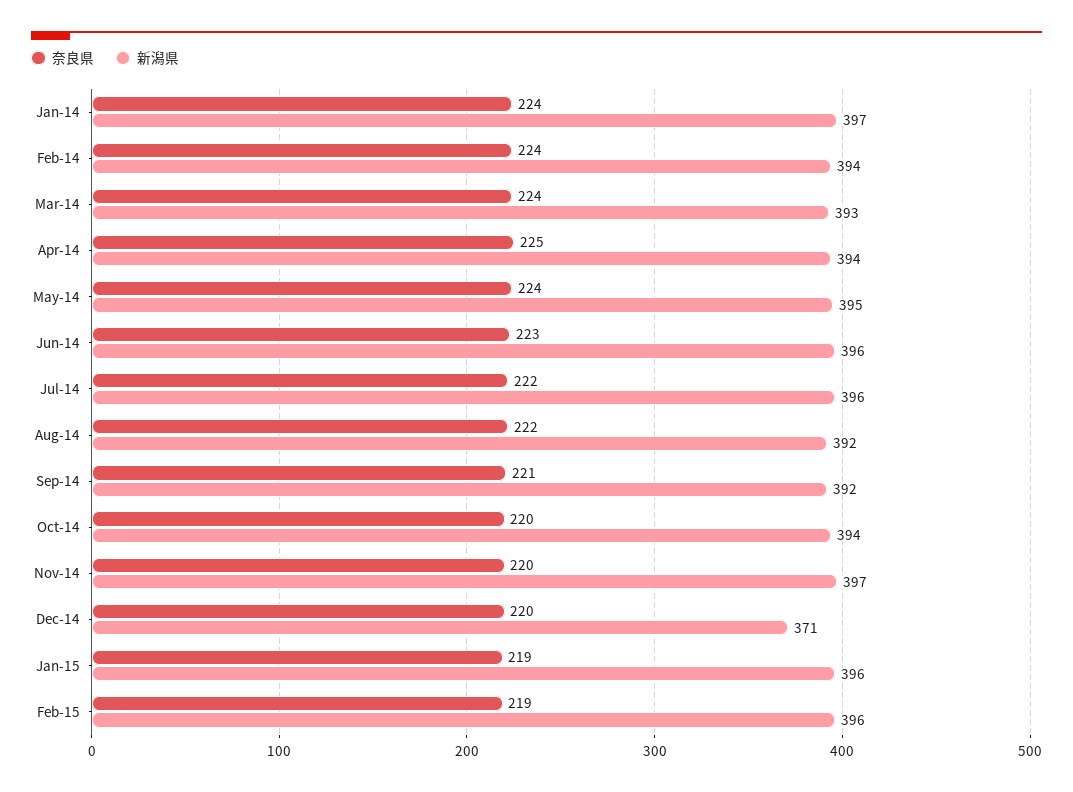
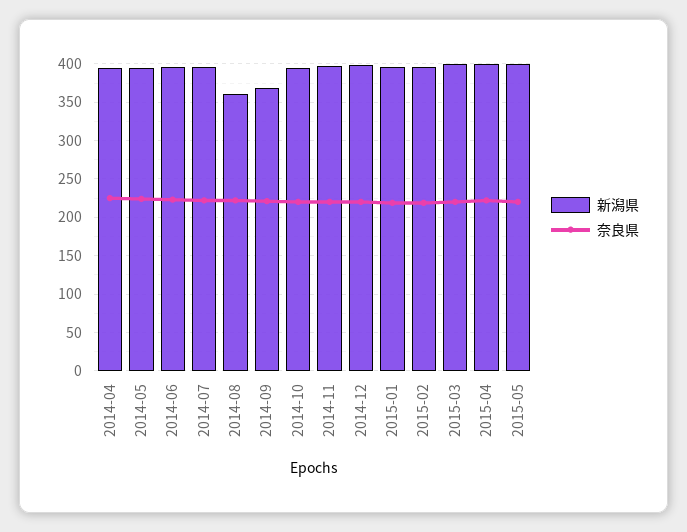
奈良県, Jan-14: 224 -> none
新潟県, Jan-14: 397 -> none
奈良県, Feb-14: 224 -> none
新潟県, Feb-14: 394 -> none
奈良県, Mar-14: 224 -> none
新潟県, Mar-14: 393 -> none
新潟県, Aug-14: 392 -> 360
新潟県, Sep-14: 392 -> 370
新潟県, Dec-14: 371 -> 400
新潟県, 2015-03: none -> 400
奈良県, 2015-03: none -> 220
新潟県, 2015-04: none -> 400
奈良県, 2015-04: none -> 220
新潟県, 2015-05: none -> 400
奈良県, 2015-05: none -> 220

